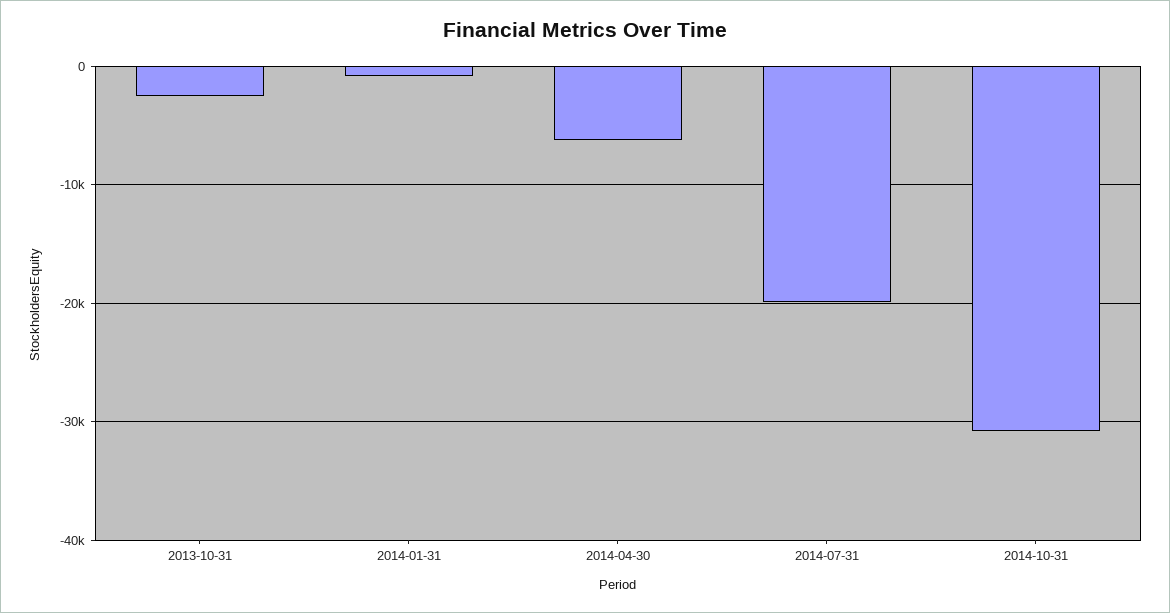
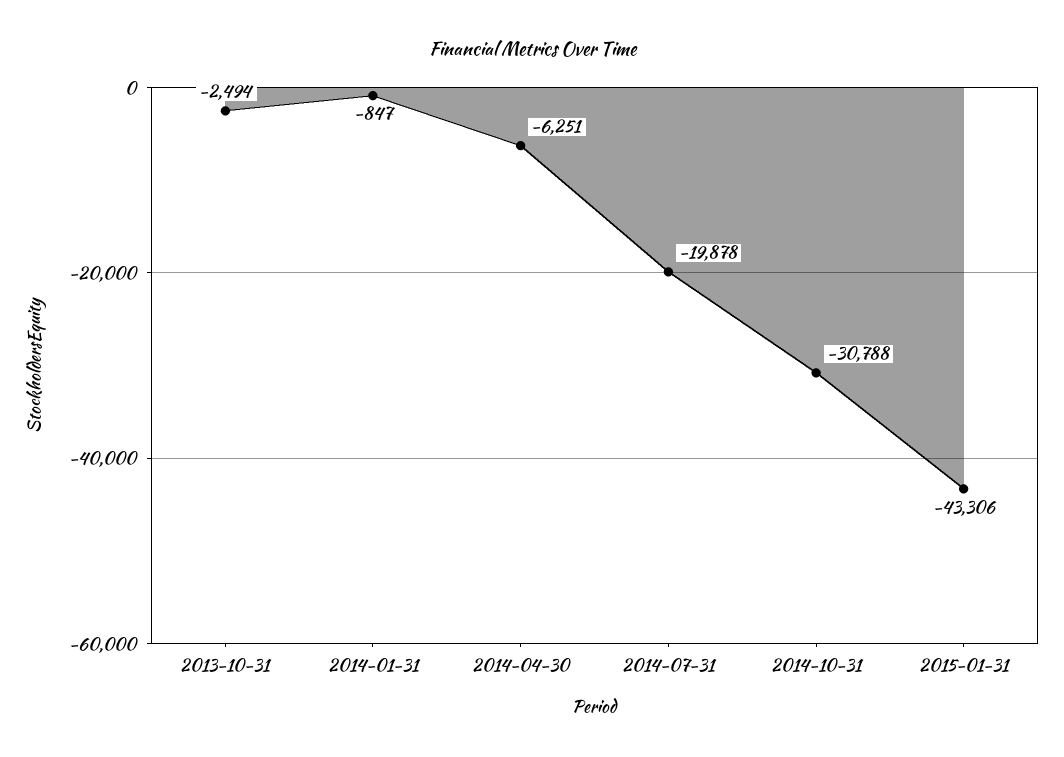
2015-01-31: none -> -43306

